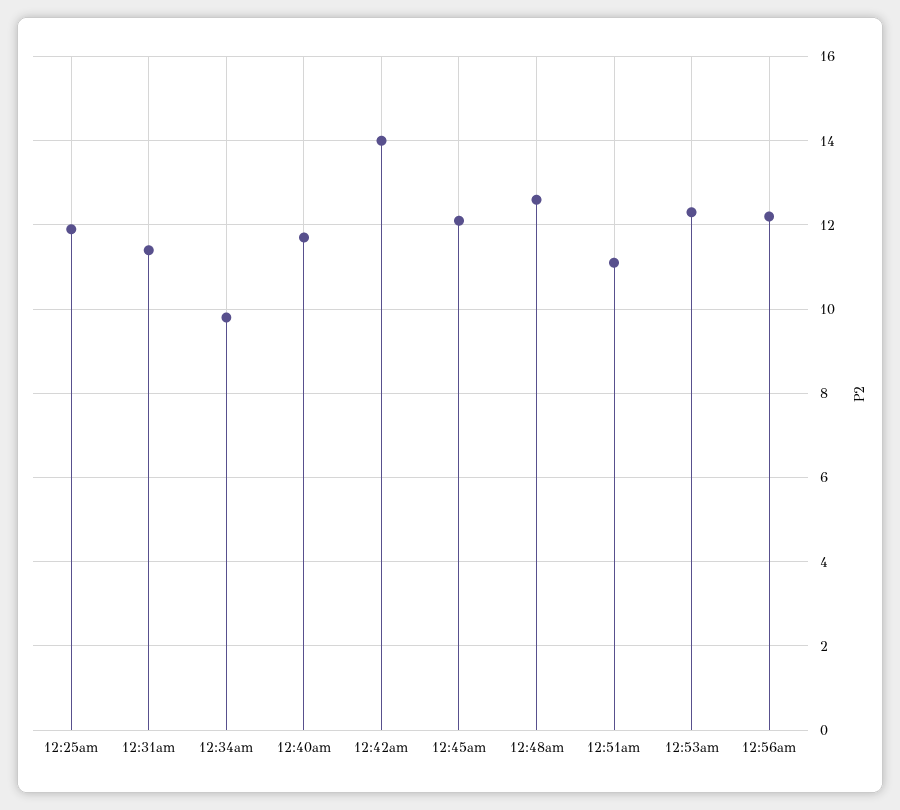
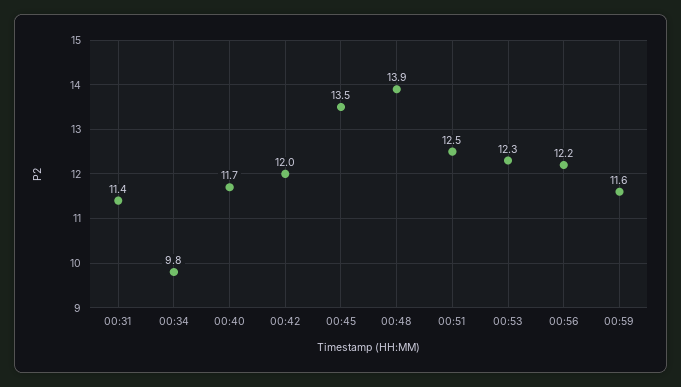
12:25am: 12 -> none
12:42am: 14 -> 12
12:45am: 12 -> 13.5
12:48am: 12.5 -> 13.9
12:51am: 11 -> 12.5
00:59: none -> 11.6

